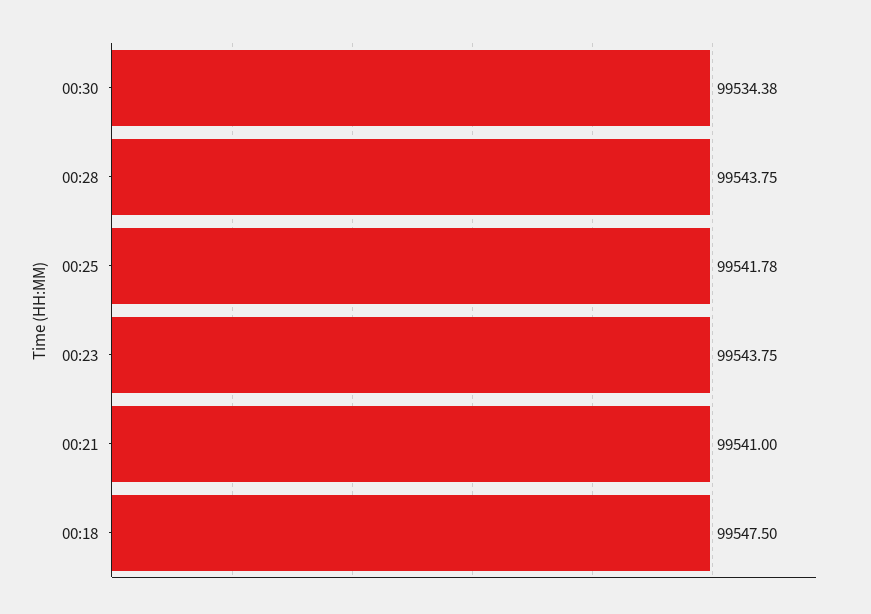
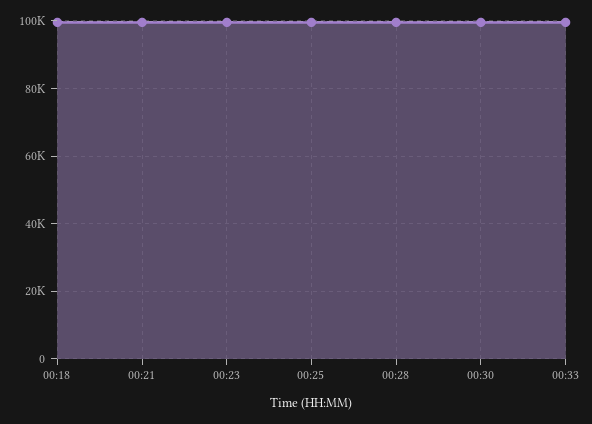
00:33: none -> 100000

